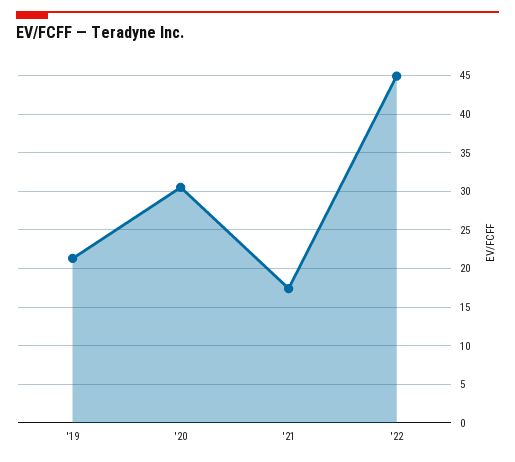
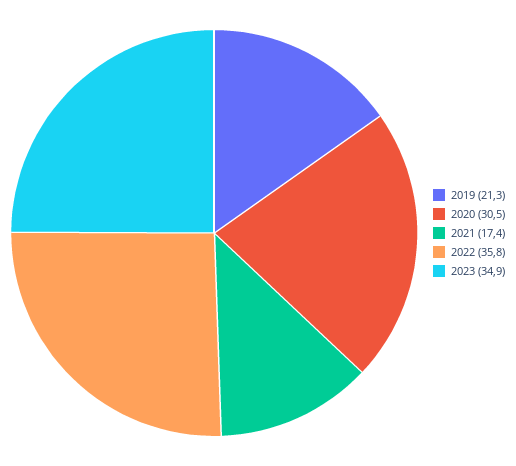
'22: 45 -> 35.8
2023: none -> 34.9

